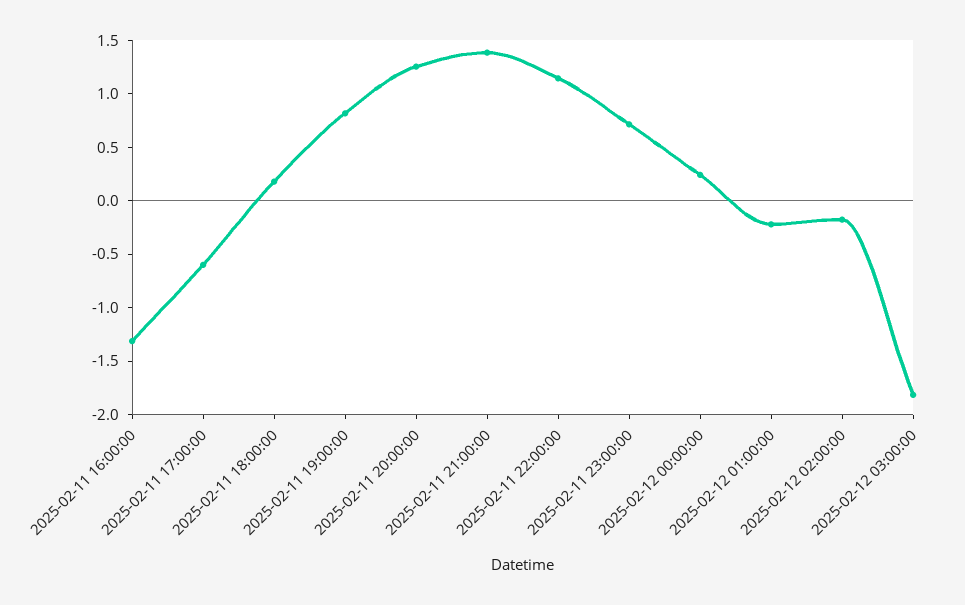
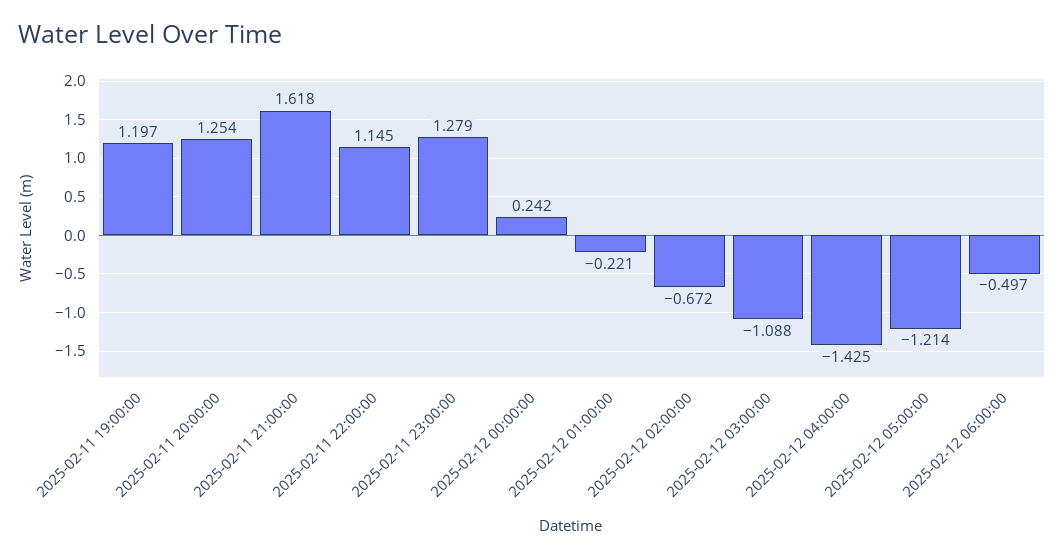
2025-02-11 16:00:00: -1.3 -> none
2025-02-11 17:00:00: -0.6 -> none
2025-02-11 18:00:00: 0.2 -> none
2025-02-11 19:00:00: 0.8 -> 1.197
2025-02-11 21:00:00: 1.4 -> 1.618
2025-02-11 23:00:00: 0.7 -> 1.279
2025-02-12 02:00:00: -0.2 -> -0.672
2025-02-12 03:00:00: -1.8 -> -1.088
2025-02-12 04:00:00: none -> -1.425
2025-02-12 05:00:00: none -> -1.214
2025-02-12 06:00:00: none -> -0.497

